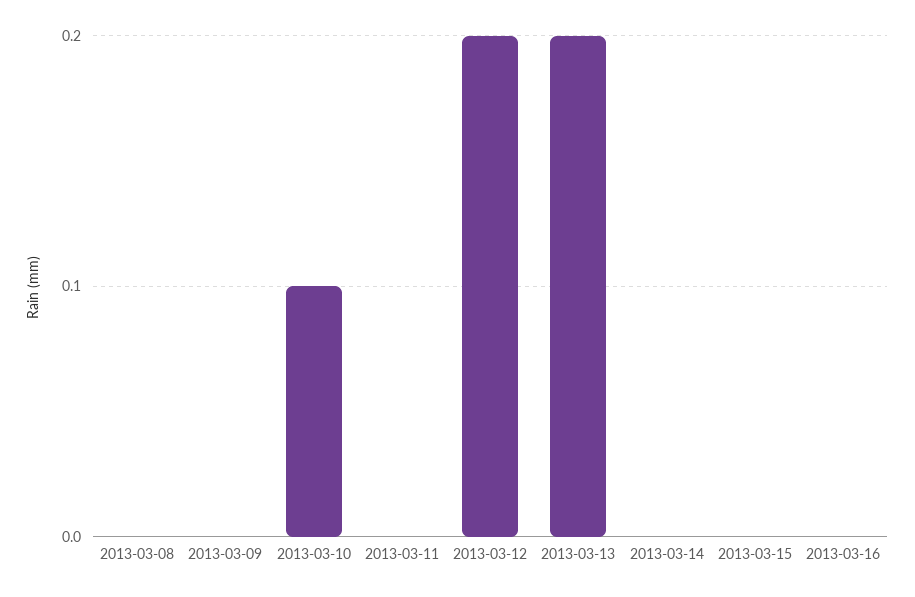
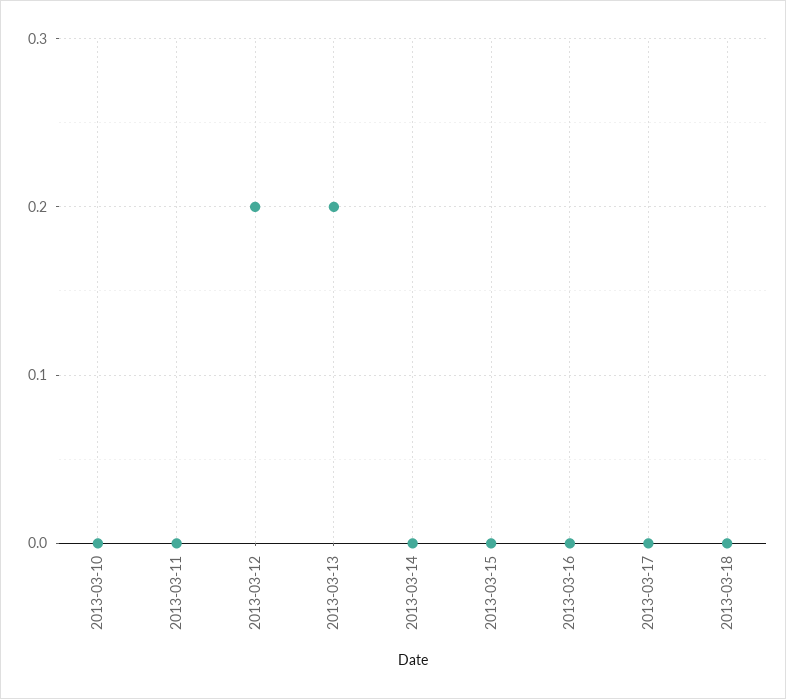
2013-03-08: 0 -> none
2013-03-09: 0 -> none
2013-03-10: 0.1 -> 0
2013-03-17: none -> 0
2013-03-18: none -> 0

